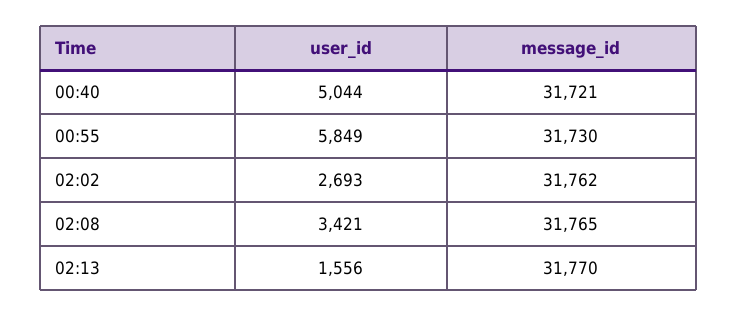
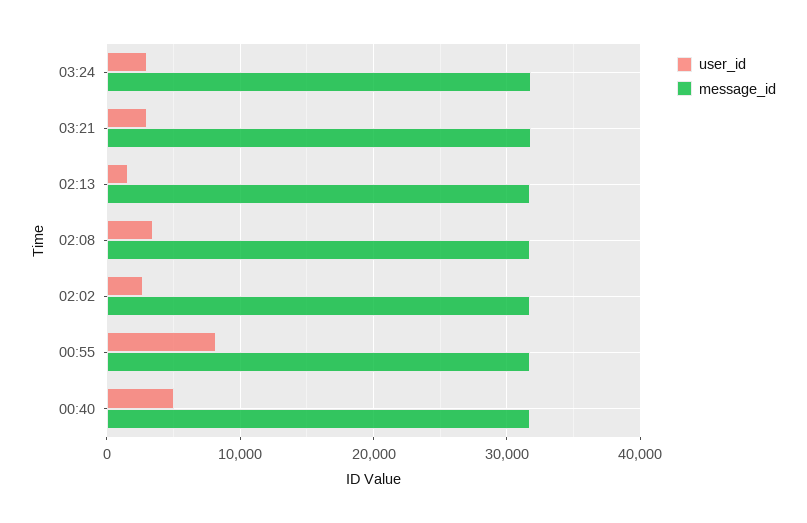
user_id, 00:55: 5849 -> 8000
user_id, 03:24: none -> 3000
message_id, 03:24: none -> 32000
user_id, 03:21: none -> 3000
message_id, 03:21: none -> 32000

